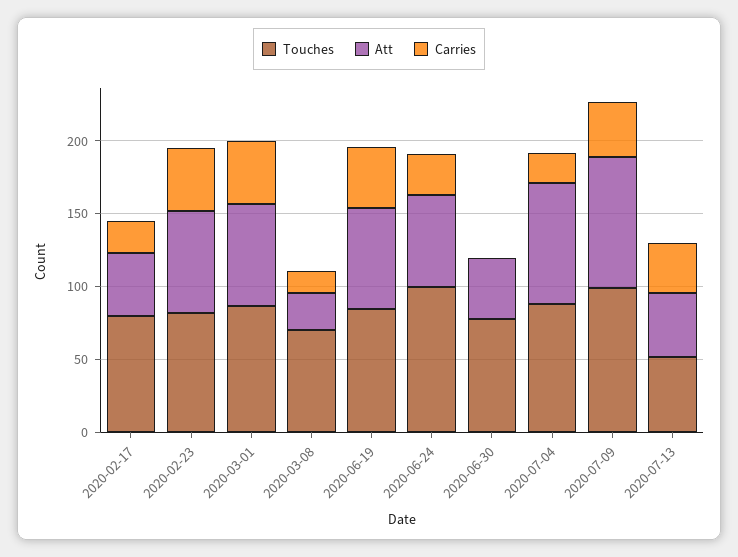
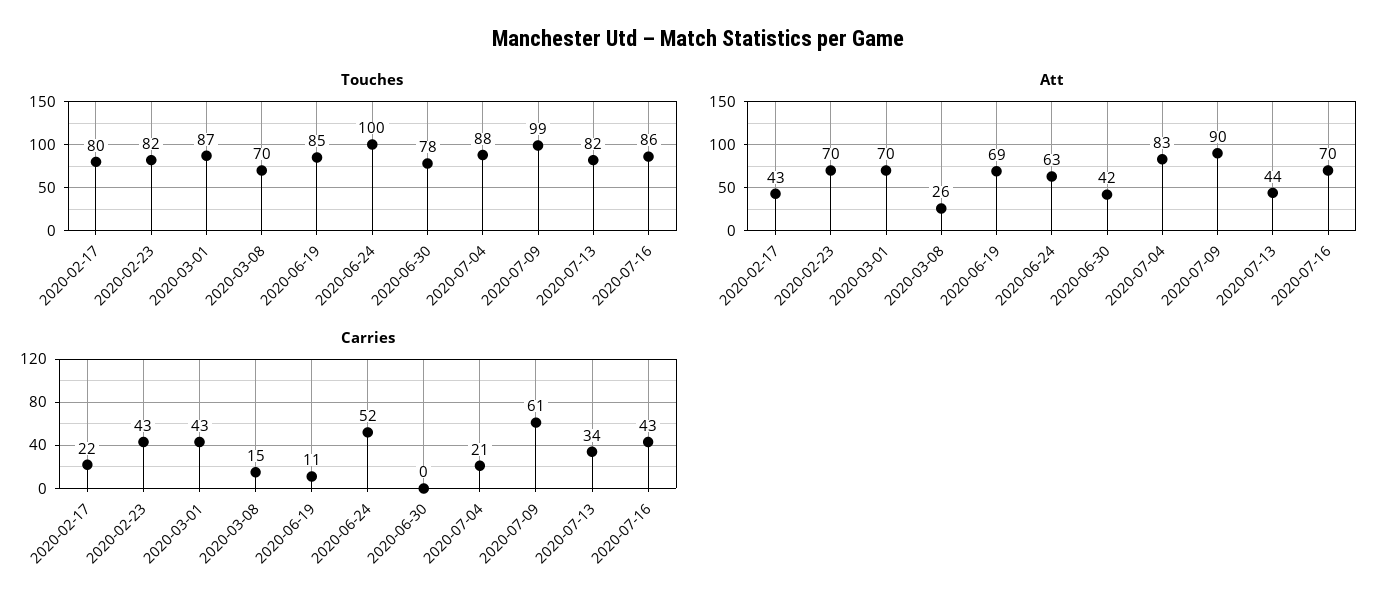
Carries, 2020-06-19: 40 -> 11
Carries, 2020-06-24: 30 -> 52
Carries, 2020-07-09: 40 -> 61
Touches, 2020-07-13: 50 -> 82
Touches, 2020-07-16: none -> 86
Att, 2020-07-16: none -> 70
Carries, 2020-07-16: none -> 43

